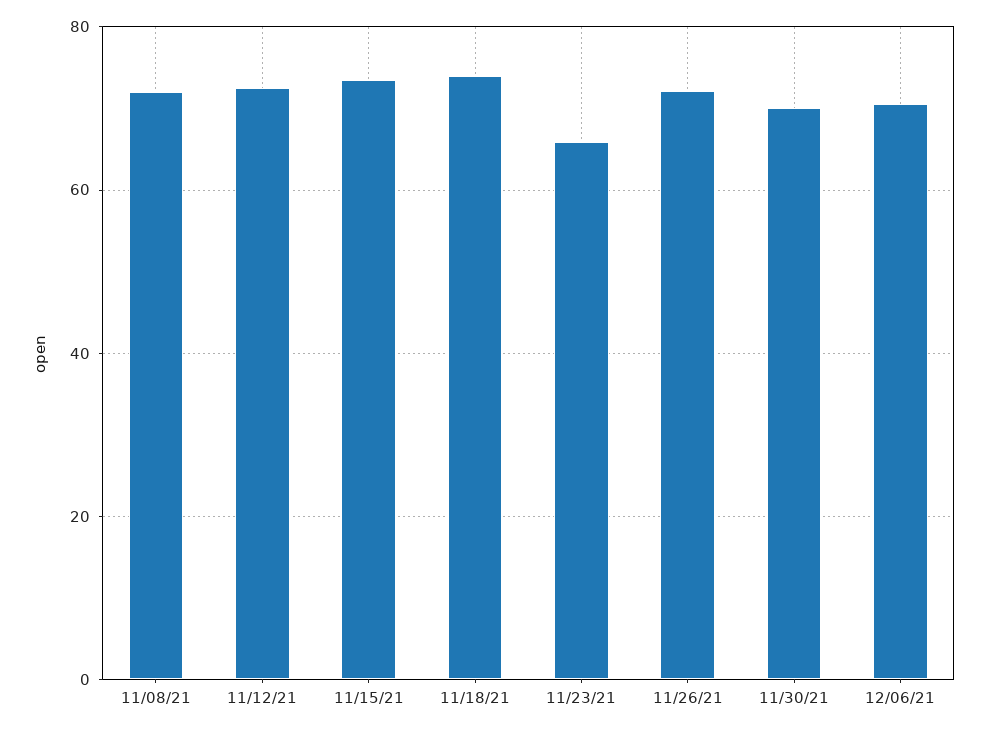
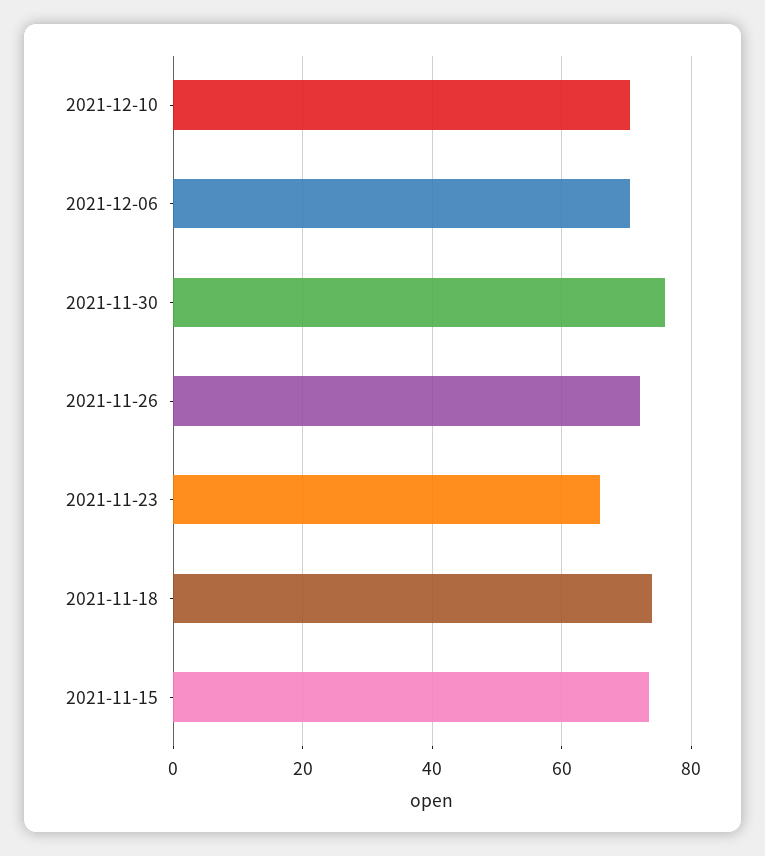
11/08/21: 72 -> none
11/12/21: 72 -> none
11/30/21: 70 -> 76
2021-12-10: none -> 70

